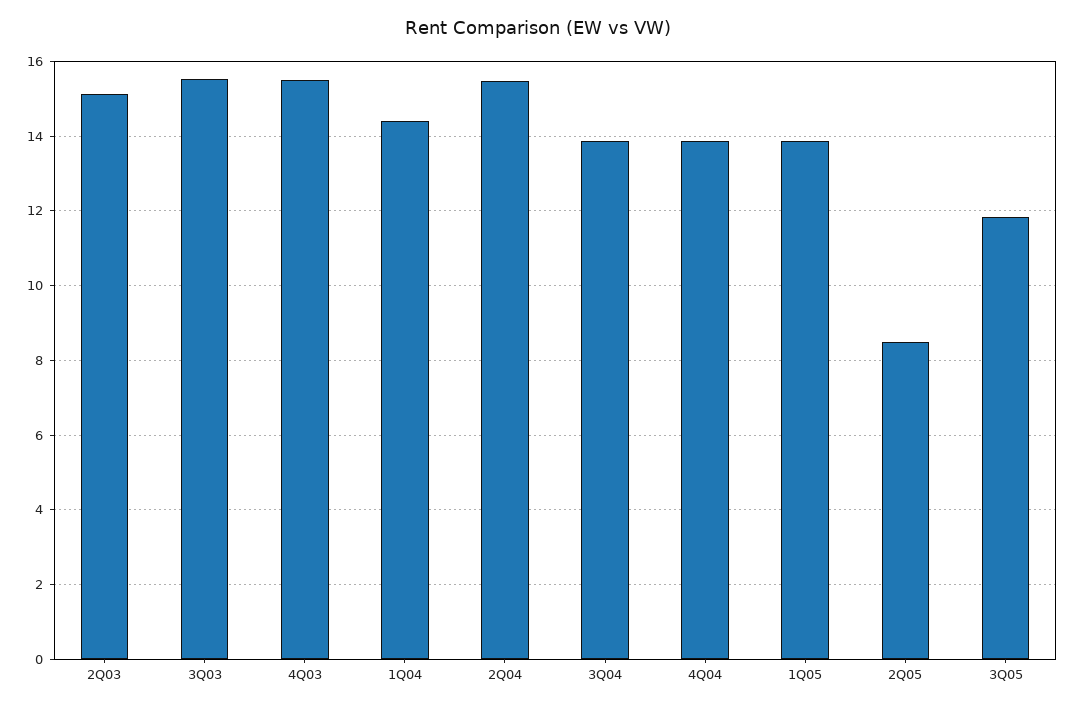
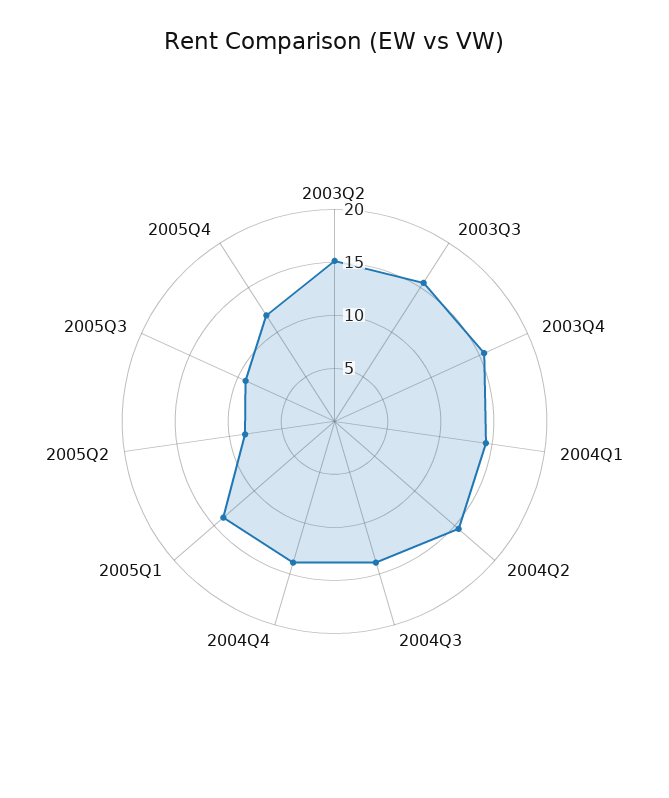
3Q05: 11.8 -> 9
2005Q4: none -> 12

